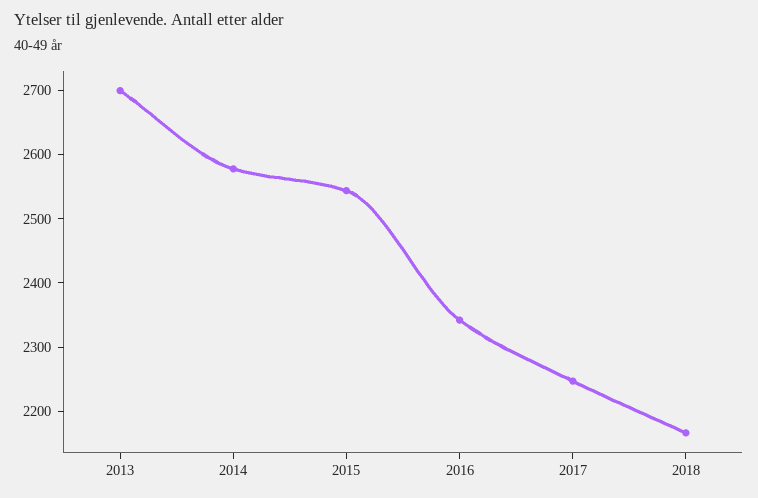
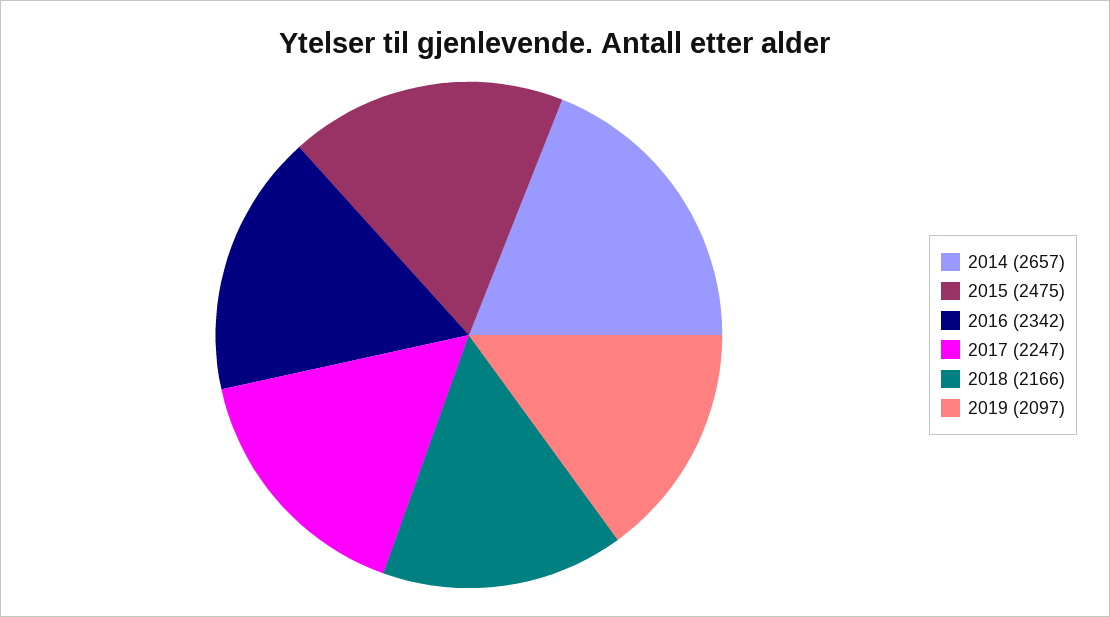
2013: 2700 -> none
2014: 2580 -> 2657
2015: 2540 -> 2475
2019: none -> 2097

